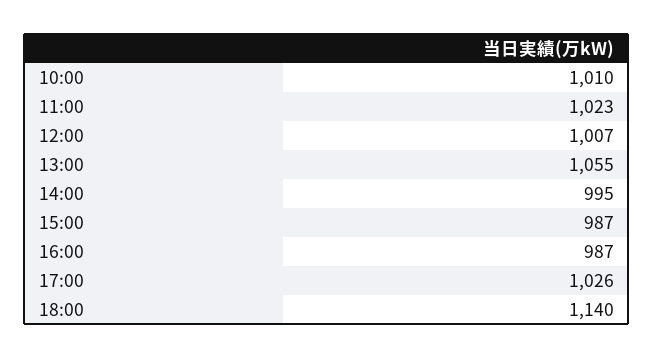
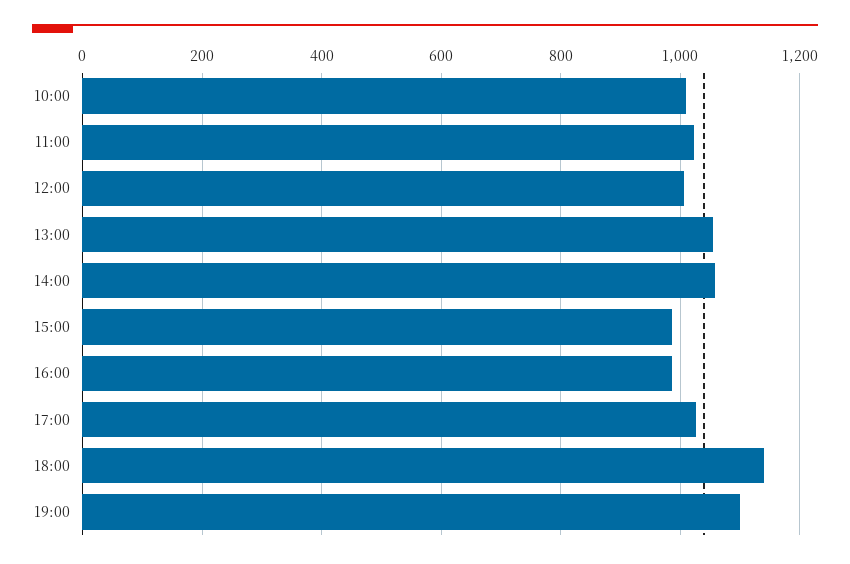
14:00: 995 -> 1060
19:00: none -> 1100

